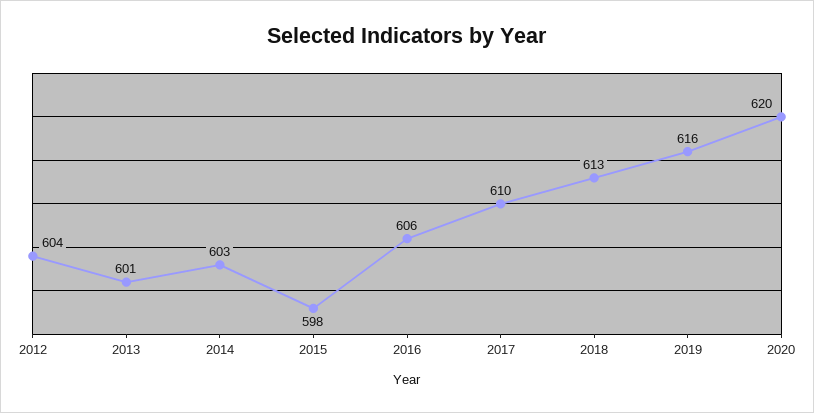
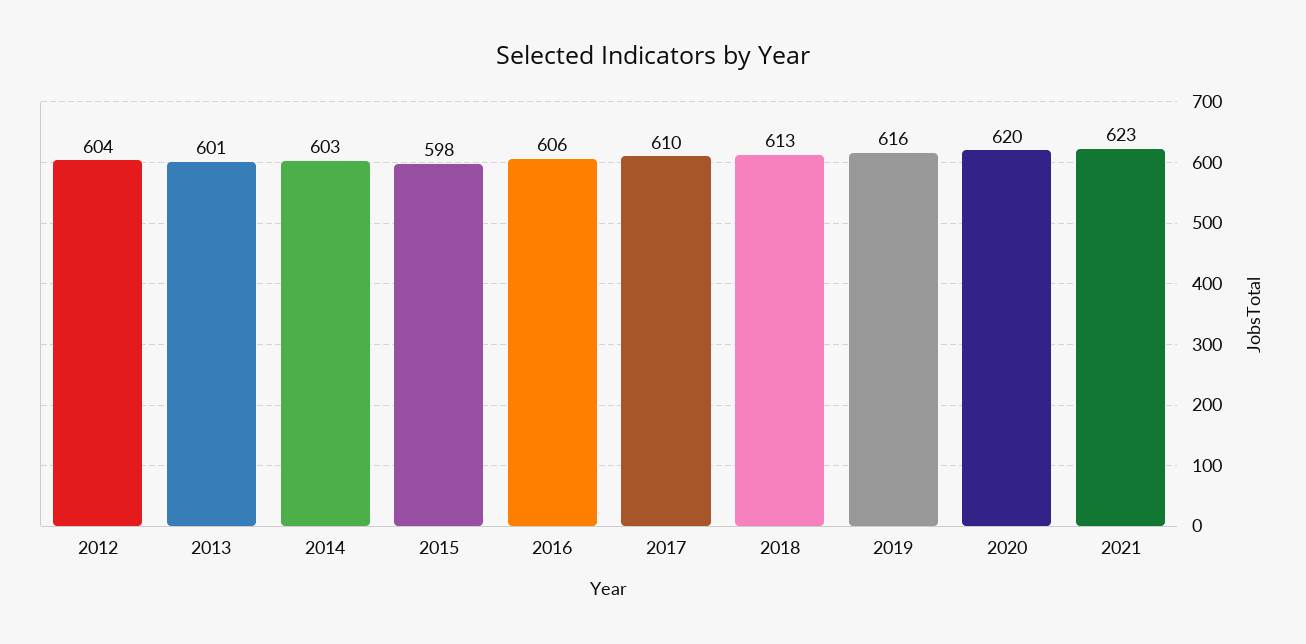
2021: none -> 623

